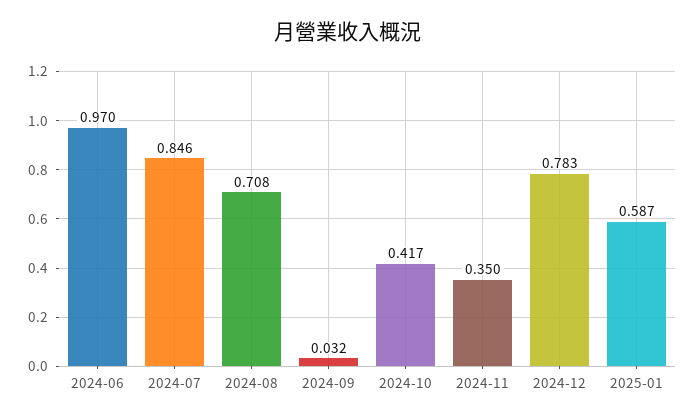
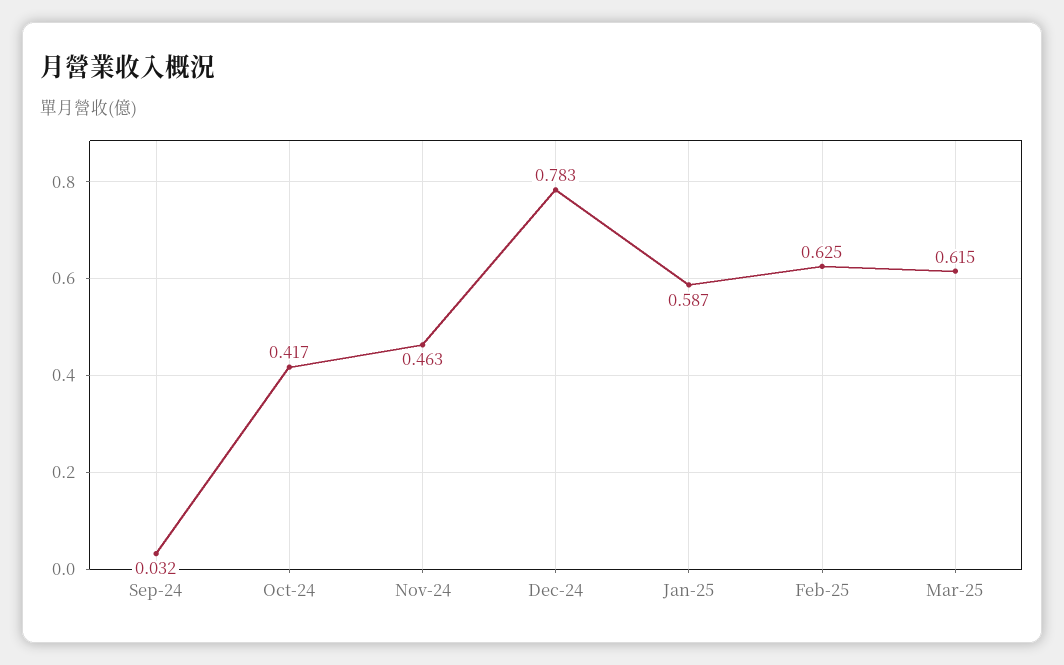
2024-06: 0.97 -> none
2024-07: 0.846 -> none
2024-08: 0.708 -> none
2024-11: 0.35 -> 0.463
Feb-25: none -> 0.625
Mar-25: none -> 0.615

